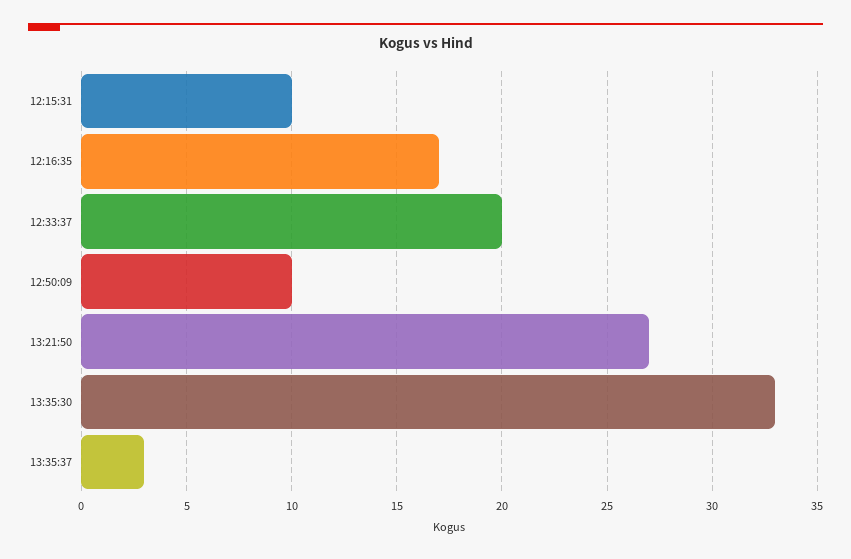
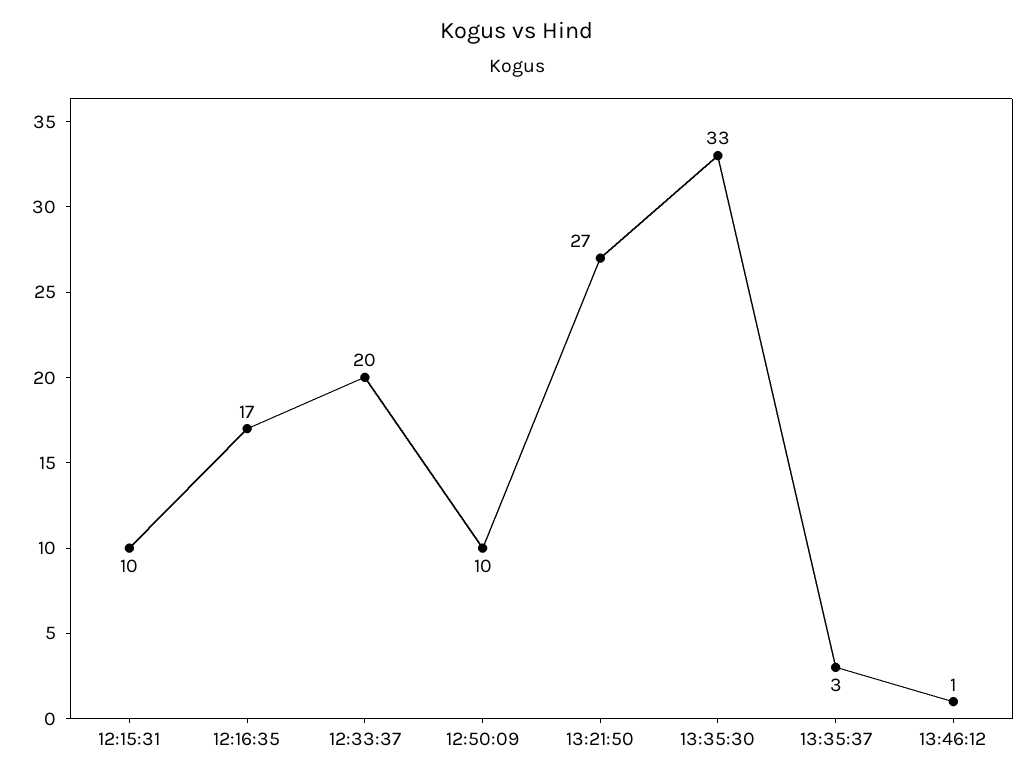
13:46:12: none -> 1

